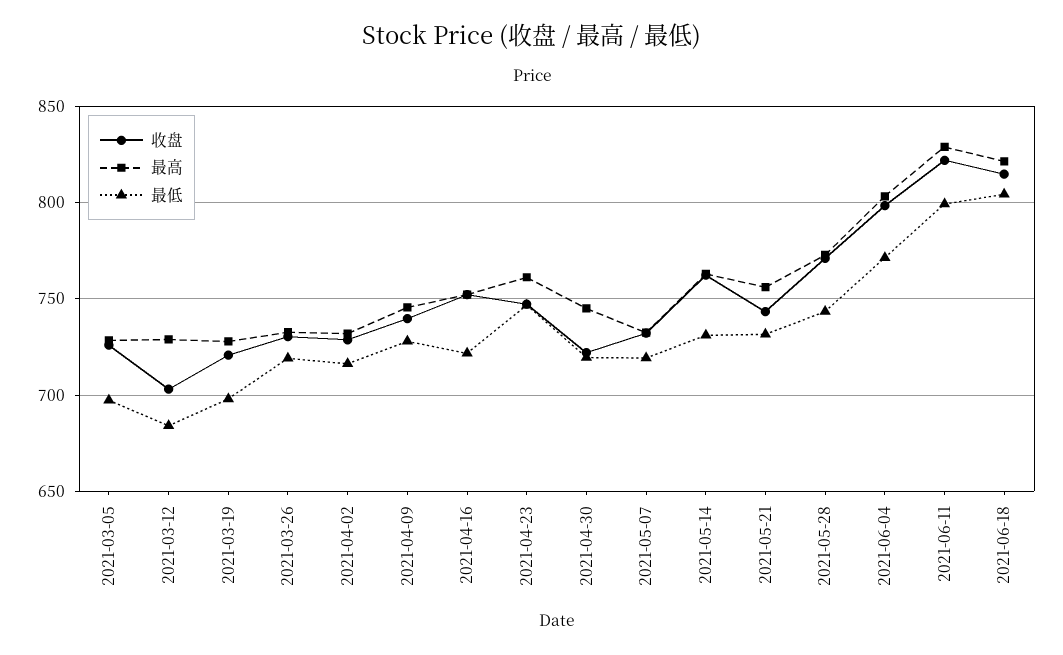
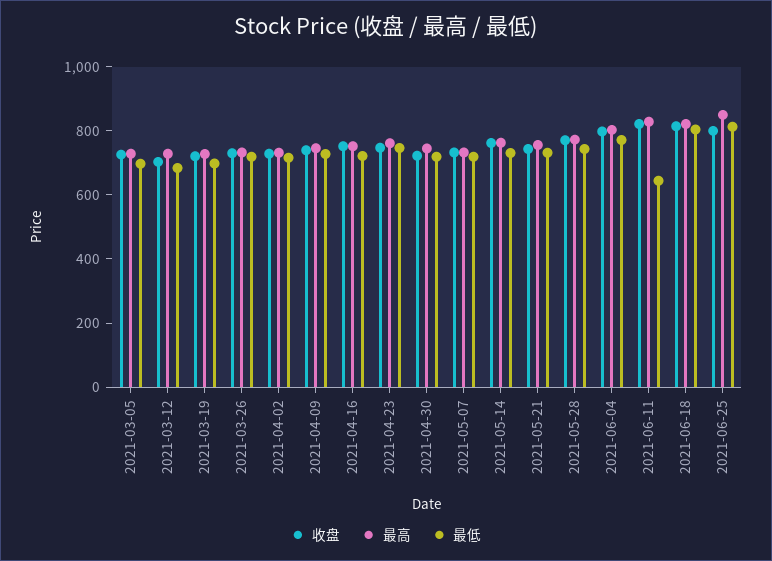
最低, 2021-06-11: 800 -> 650
收盘, 2021-06-25: none -> 800
最高, 2021-06-25: none -> 850
最低, 2021-06-25: none -> 800

